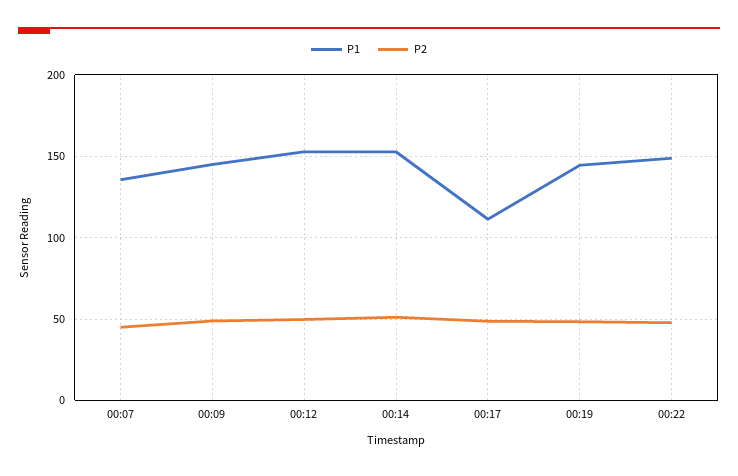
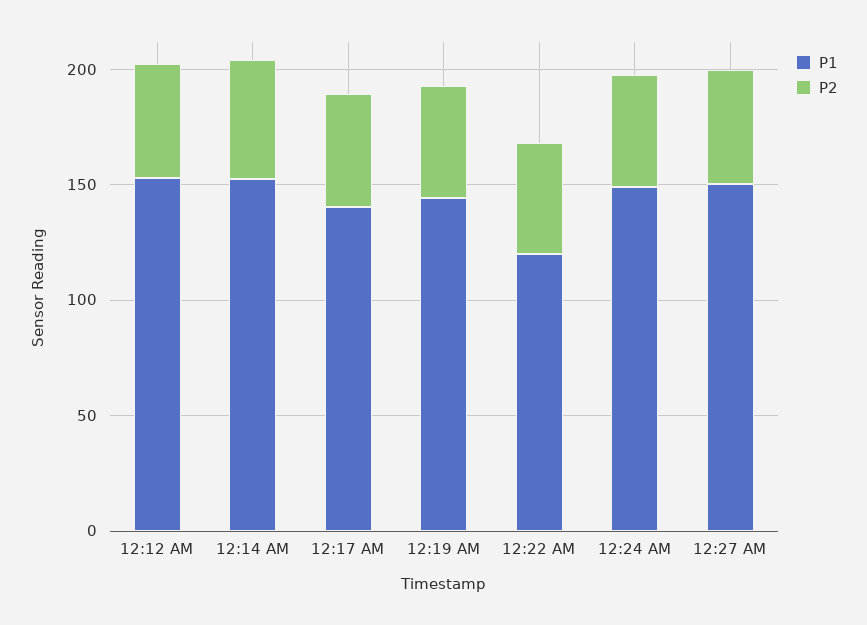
P1, 00:07: 135 -> none
P2, 00:07: 45 -> none
P1, 00:09: 145 -> none
P2, 00:09: 50 -> none
P1, 00:17: 110 -> 140
P1, 00:22: 150 -> 120
P1, 12:24 AM: none -> 150
P2, 12:24 AM: none -> 50
P1, 12:27 AM: none -> 150
P2, 12:27 AM: none -> 50

